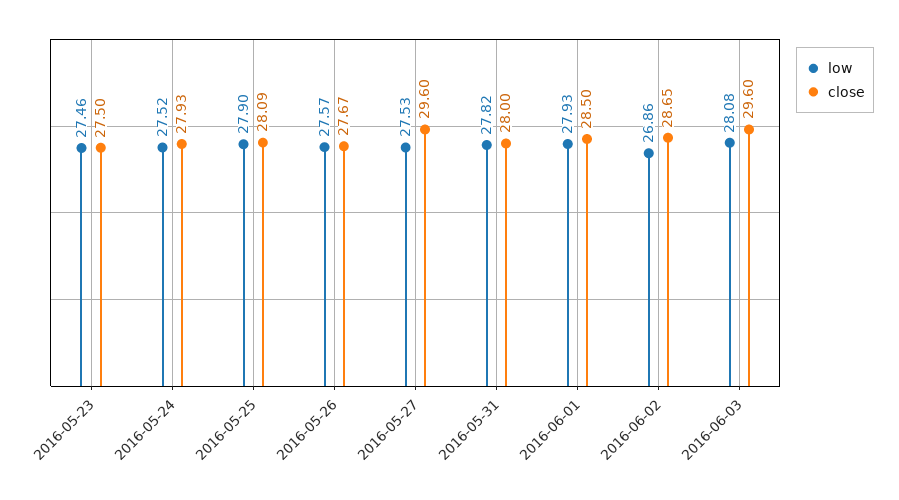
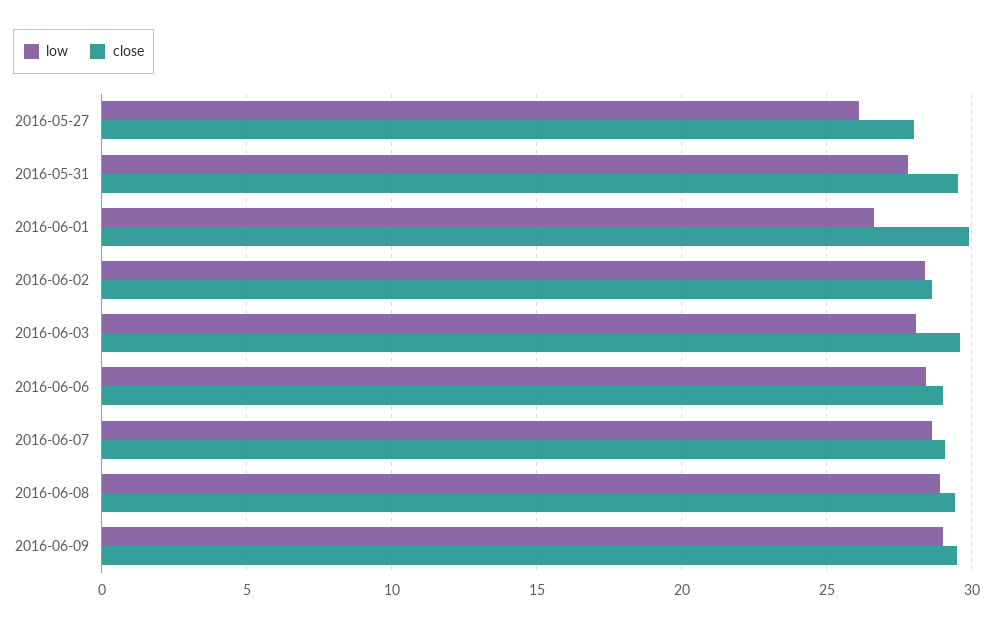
low, 2016-05-23: 27.46 -> none
close, 2016-05-23: 27.5 -> none
low, 2016-05-24: 27.52 -> none
close, 2016-05-24: 27.93 -> none
low, 2016-05-25: 27.9 -> none
close, 2016-05-25: 28.09 -> none
low, 2016-05-26: 27.57 -> none
close, 2016-05-26: 27.67 -> none
low, 2016-05-27: 27.53 -> 26
close, 2016-05-27: 29.6 -> 28
close, 2016-05-31: 28 -> 29.5
low, 2016-06-01: 27.93 -> 26.5
close, 2016-06-01: 28.5 -> 30
low, 2016-06-02: 26.86 -> 28.5
low, 2016-06-06: none -> 28.5
close, 2016-06-06: none -> 29
low, 2016-06-07: none -> 28.5
close, 2016-06-07: none -> 29
low, 2016-06-08: none -> 29
close, 2016-06-08: none -> 29.5
low, 2016-06-09: none -> 29
close, 2016-06-09: none -> 29.5

